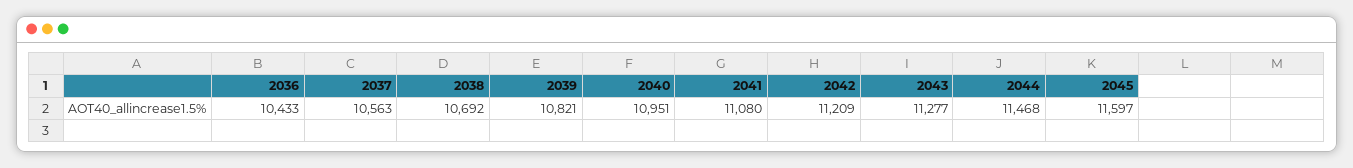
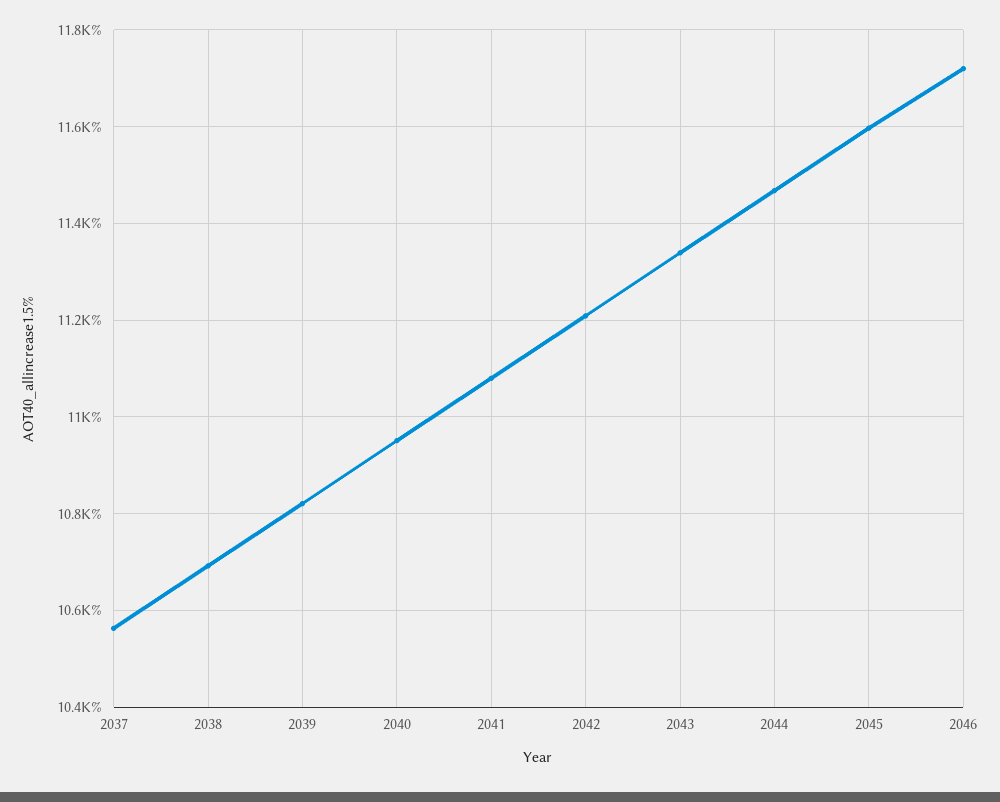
2036: 10433 -> none
2043: 11277 -> 11340
2046: none -> 11720

